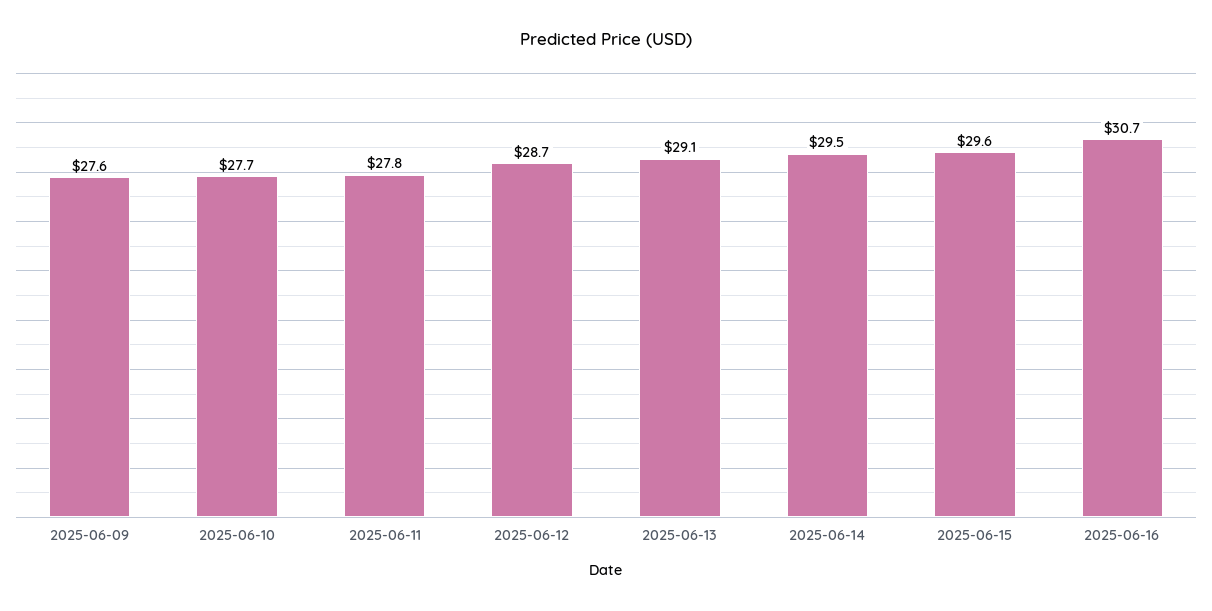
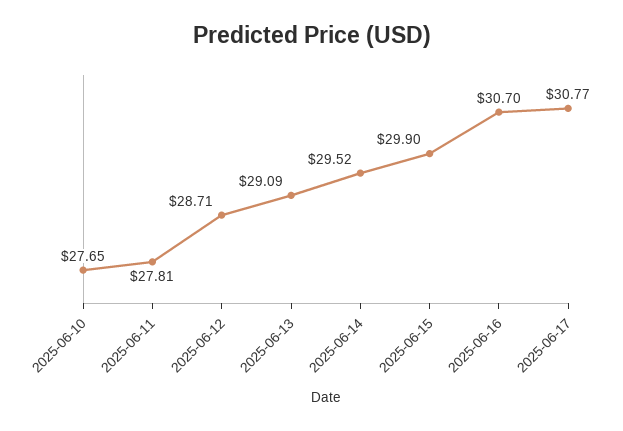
2025-06-09: 27.6 -> none
2025-06-15: 29.6 -> 29.9
2025-06-17: none -> 30.77

